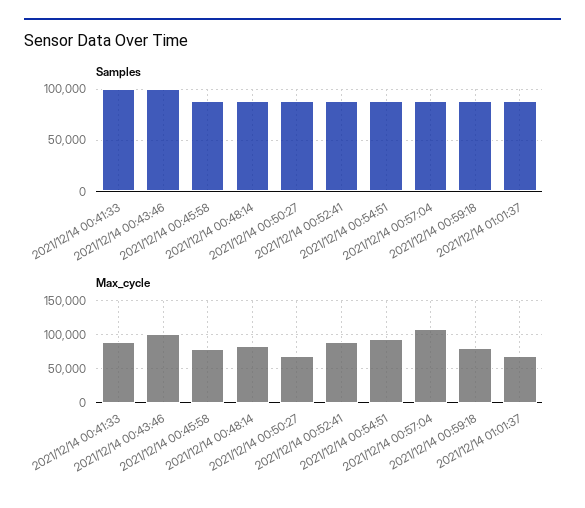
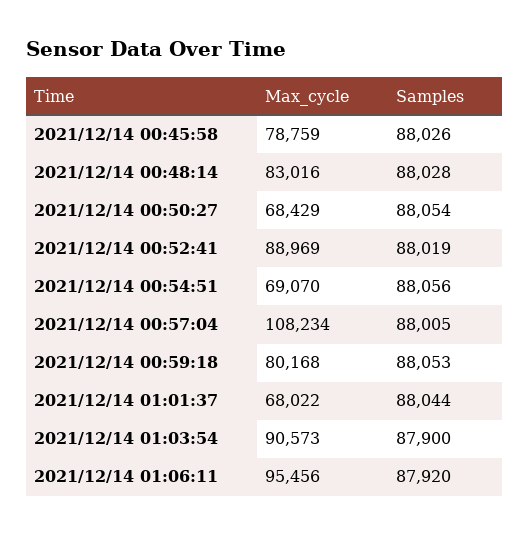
Samples, 2021/12/14 00:41:33: 100000 -> none
Samples, 2021/12/14 00:43:46: 100000 -> none
Max_cycle, 2021/12/14 00:41:33: 90000 -> none
Max_cycle, 2021/12/14 00:43:46: 100000 -> none
Max_cycle, 2021/12/14 00:54:51: 90000 -> 69070
Max_cycle, 2021/12/14 01:03:54: none -> 90573
Samples, 2021/12/14 01:03:54: none -> 87900
Max_cycle, 2021/12/14 01:06:11: none -> 95456
Samples, 2021/12/14 01:06:11: none -> 87920

